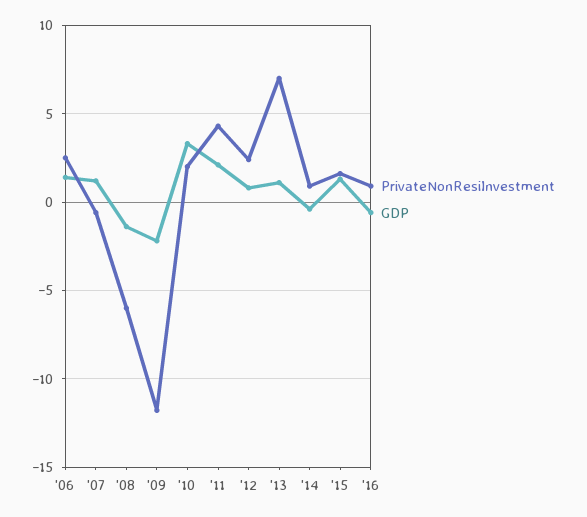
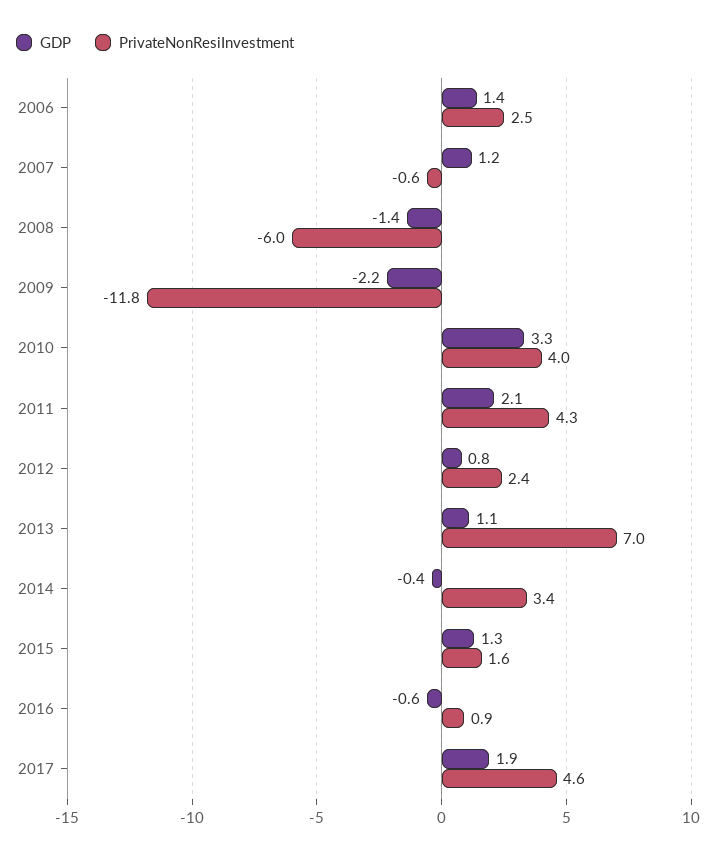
PrivateNonResiInvestment, '10: 2 -> 4
PrivateNonResiInvestment, '14: 1 -> 3.4
GDP, 2017: none -> 1.9
PrivateNonResiInvestment, 2017: none -> 4.6

